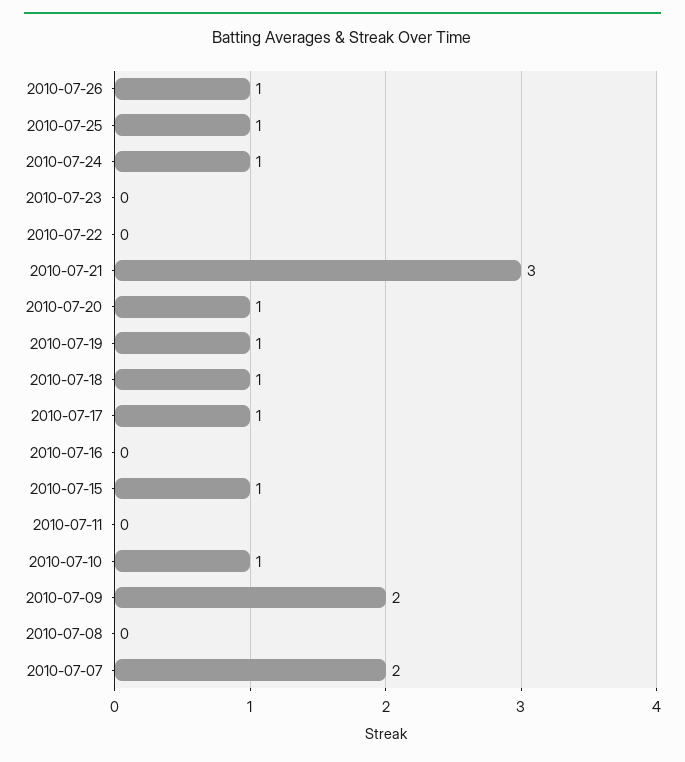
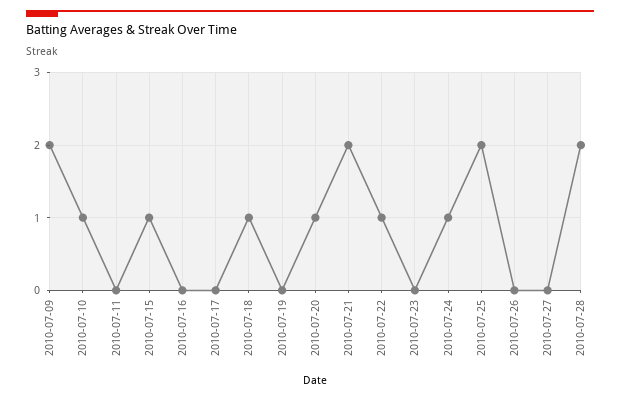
2010-07-26: 1 -> 0
2010-07-25: 1 -> 2
2010-07-22: 0 -> 1
2010-07-21: 3 -> 2
2010-07-19: 1 -> 0
2010-07-17: 1 -> 0
2010-07-08: 0 -> none
2010-07-07: 2 -> none
2010-07-27: none -> 0
2010-07-28: none -> 2

